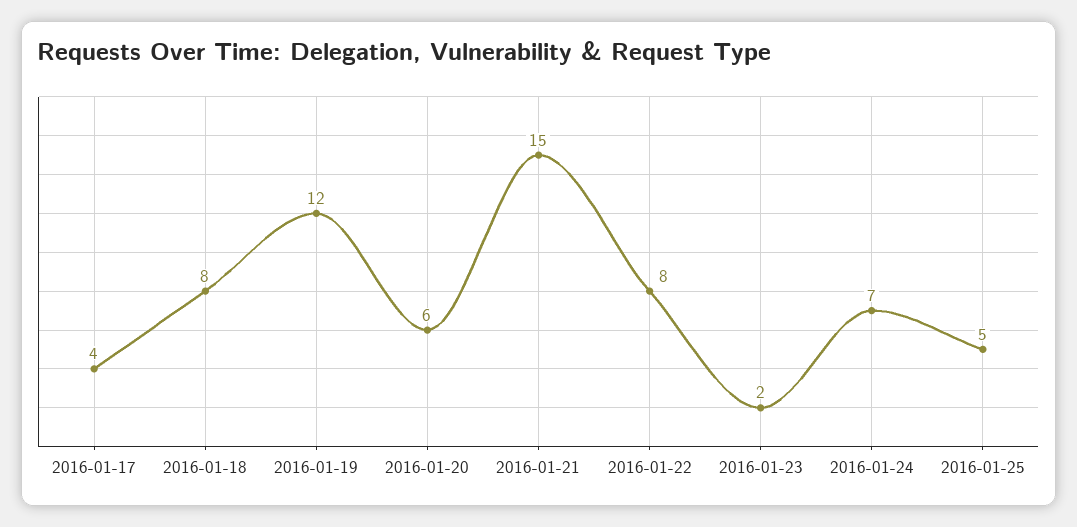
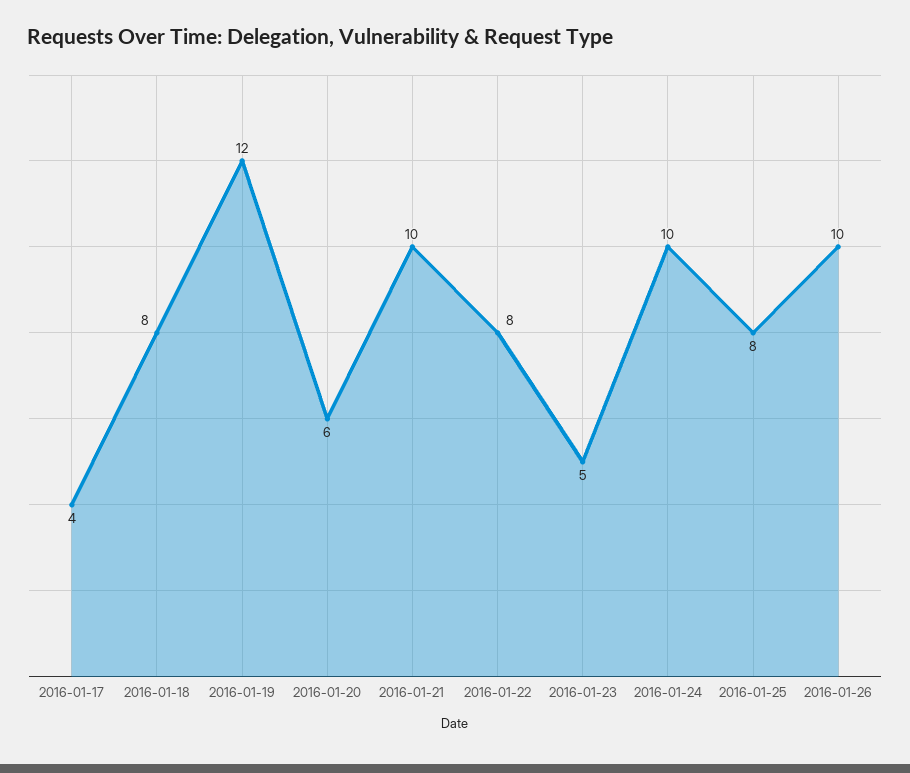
2016-01-21: 15 -> 10
2016-01-23: 2 -> 5
2016-01-24: 7 -> 10
2016-01-25: 5 -> 8
2016-01-26: none -> 10

